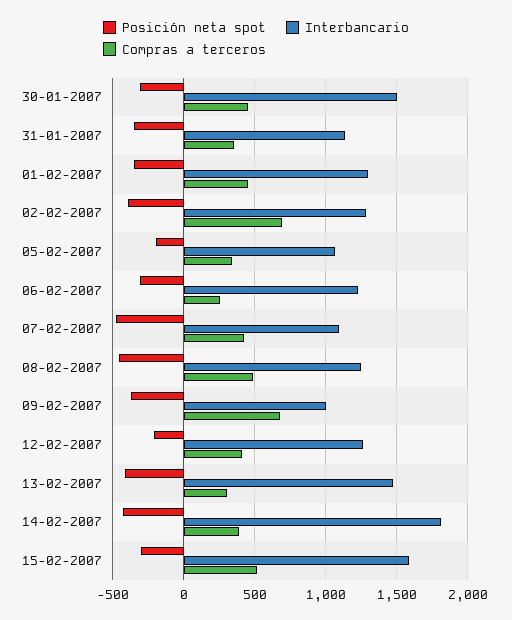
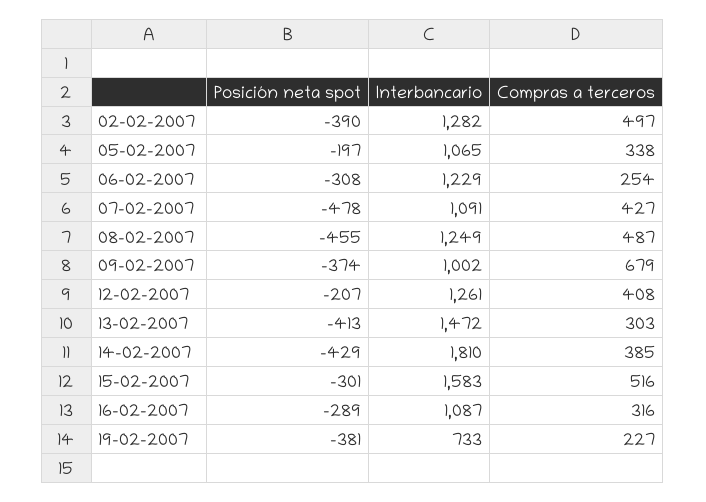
Posición neta spot, 30-01-2007: -300 -> none
Interbancario, 30-01-2007: 1500 -> none
Compras a terceros, 30-01-2007: 450 -> none
Posición neta spot, 31-01-2007: -350 -> none
Interbancario, 31-01-2007: 1150 -> none
Compras a terceros, 31-01-2007: 350 -> none
Posición neta spot, 01-02-2007: -350 -> none
Interbancario, 01-02-2007: 1300 -> none
Compras a terceros, 01-02-2007: 450 -> none
Compras a terceros, 02-02-2007: 700 -> 497
Posición neta spot, 16-02-2007: none -> -289
Interbancario, 16-02-2007: none -> 1087
Compras a terceros, 16-02-2007: none -> 316
Posición neta spot, 19-02-2007: none -> -381
Interbancario, 19-02-2007: none -> 733
Compras a terceros, 19-02-2007: none -> 227

